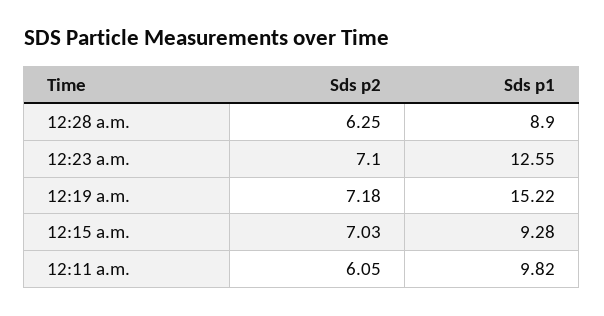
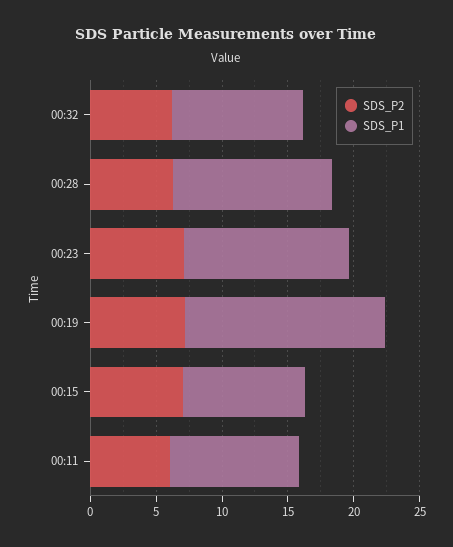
Sds p1, 12:28 a.m.: 8.9 -> 12
Sds p2, 00:32: none -> 6
Sds p1, 00:32: none -> 10

